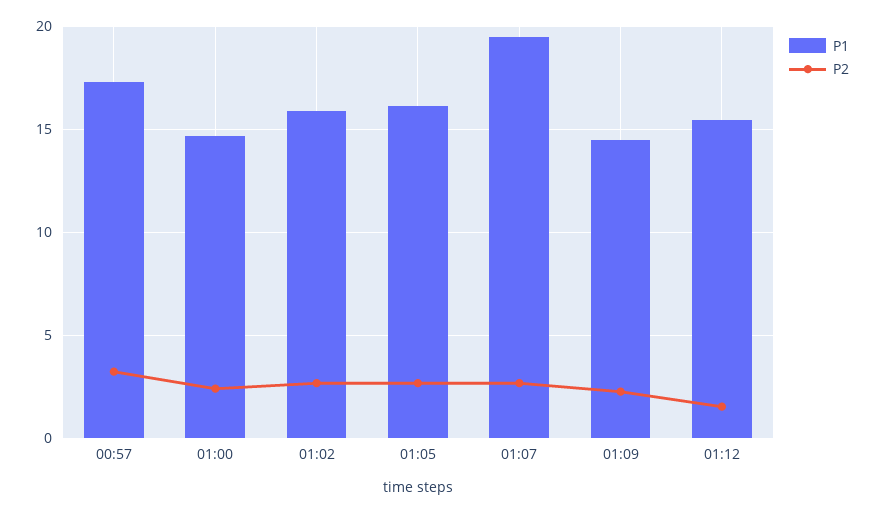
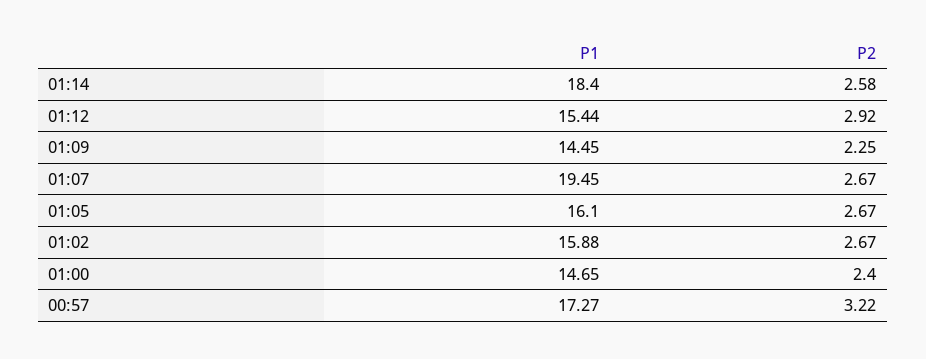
P2, 01:12: 1.5 -> 2.92
P1, 01:14: none -> 18.4
P2, 01:14: none -> 2.58

